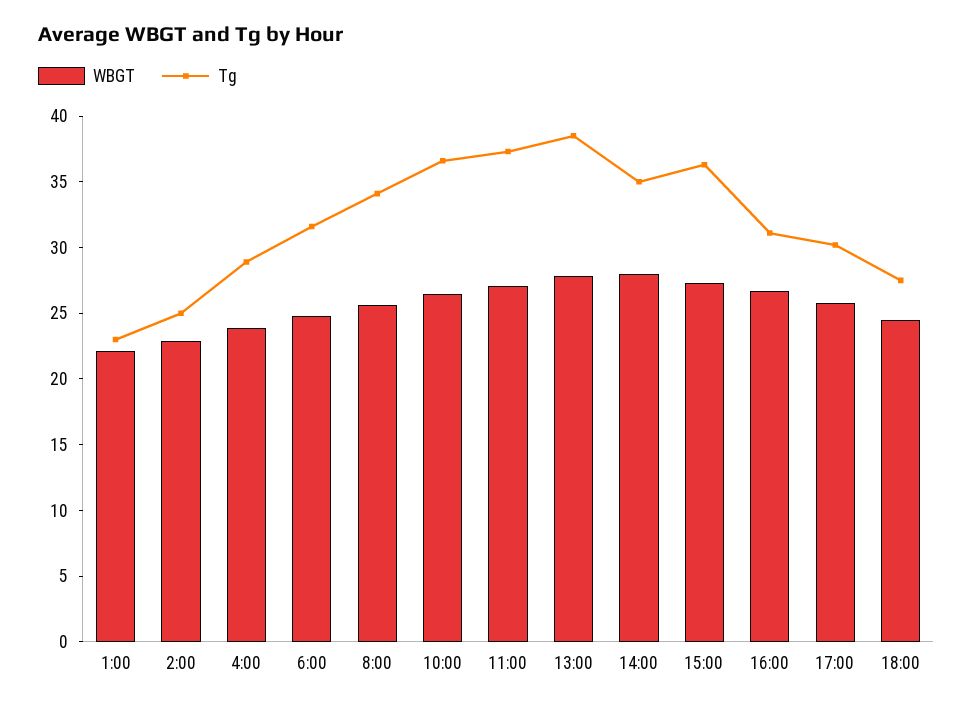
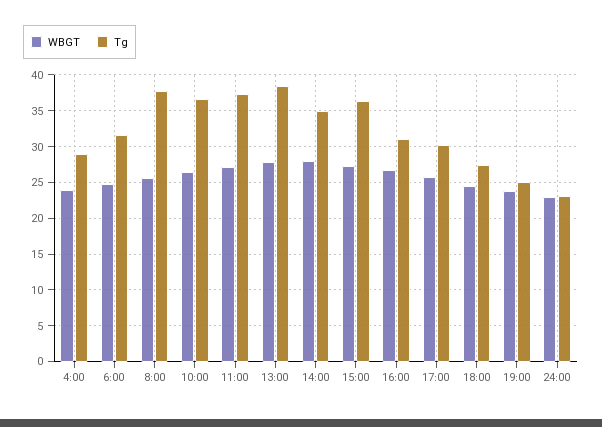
WBGT, 1:00: 22 -> none
Tg, 1:00: 23 -> none
WBGT, 2:00: 23 -> none
Tg, 2:00: 25 -> none
Tg, 8:00: 34 -> 38
WBGT, 19:00: none -> 24
Tg, 19:00: none -> 25
WBGT, 24:00: none -> 23
Tg, 24:00: none -> 23

